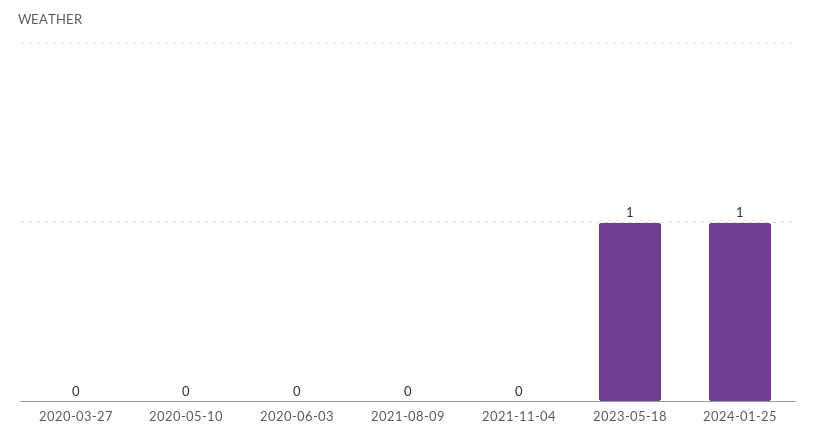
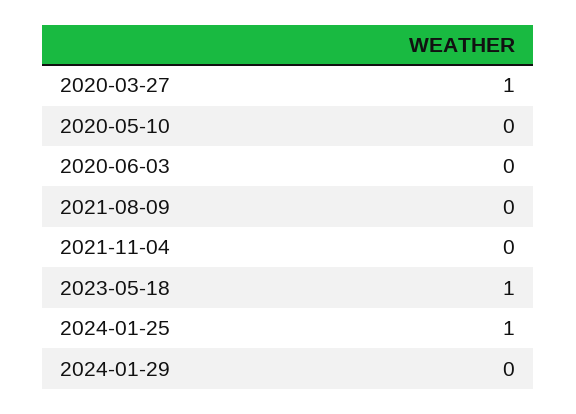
2020-03-27: 0 -> 1
2024-01-29: none -> 0

